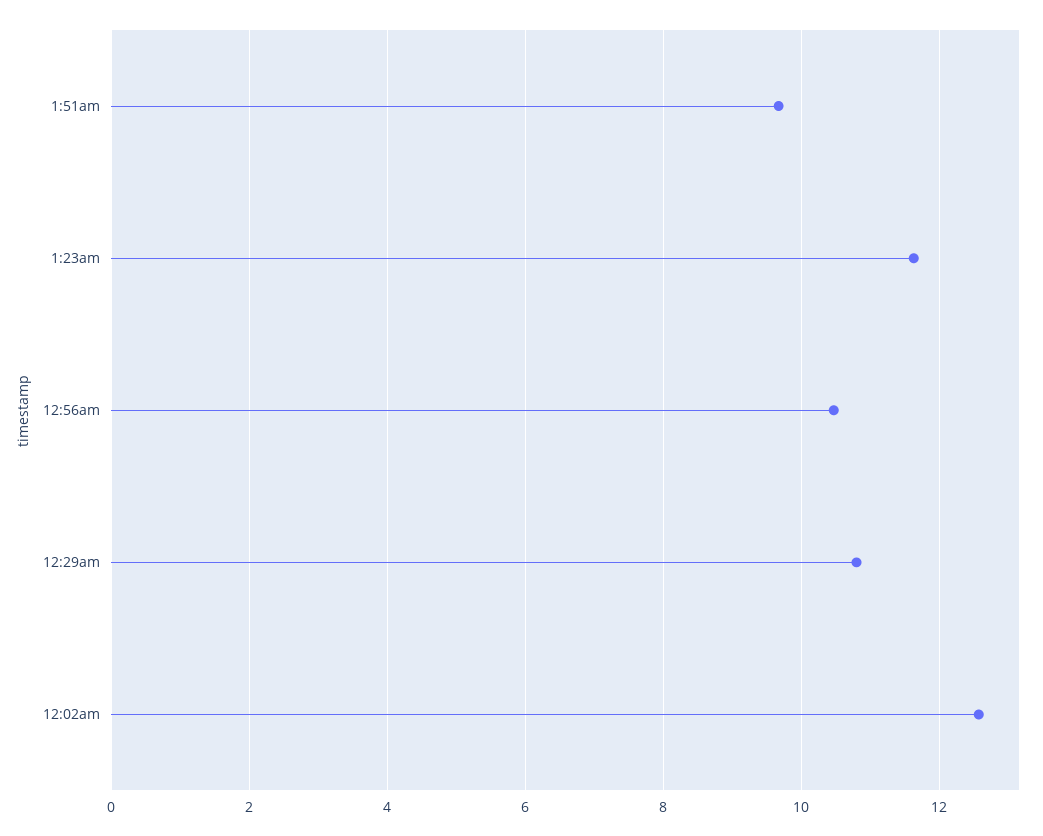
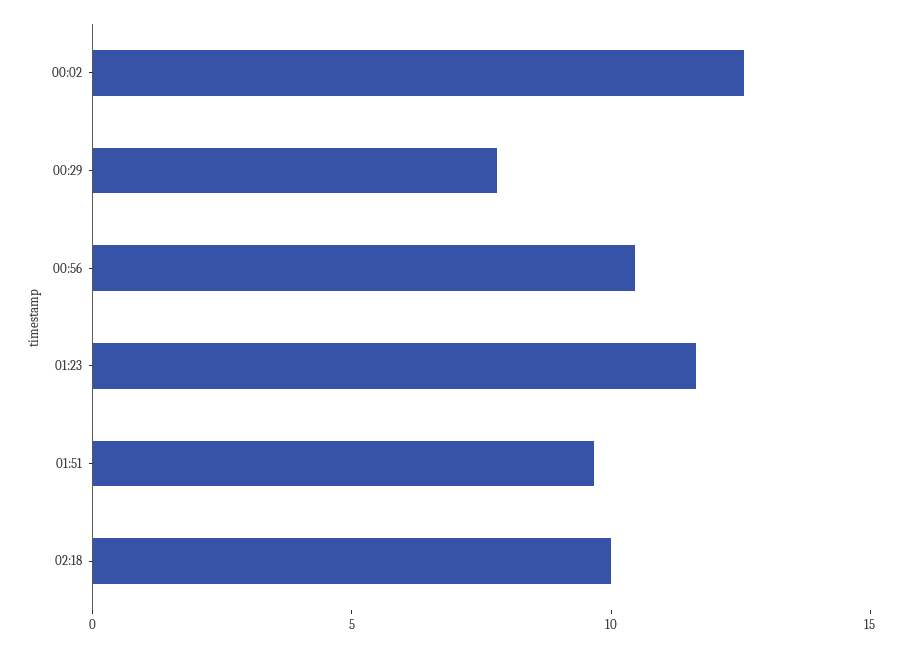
12:29am: 10.8 -> 8
02:18: none -> 10

